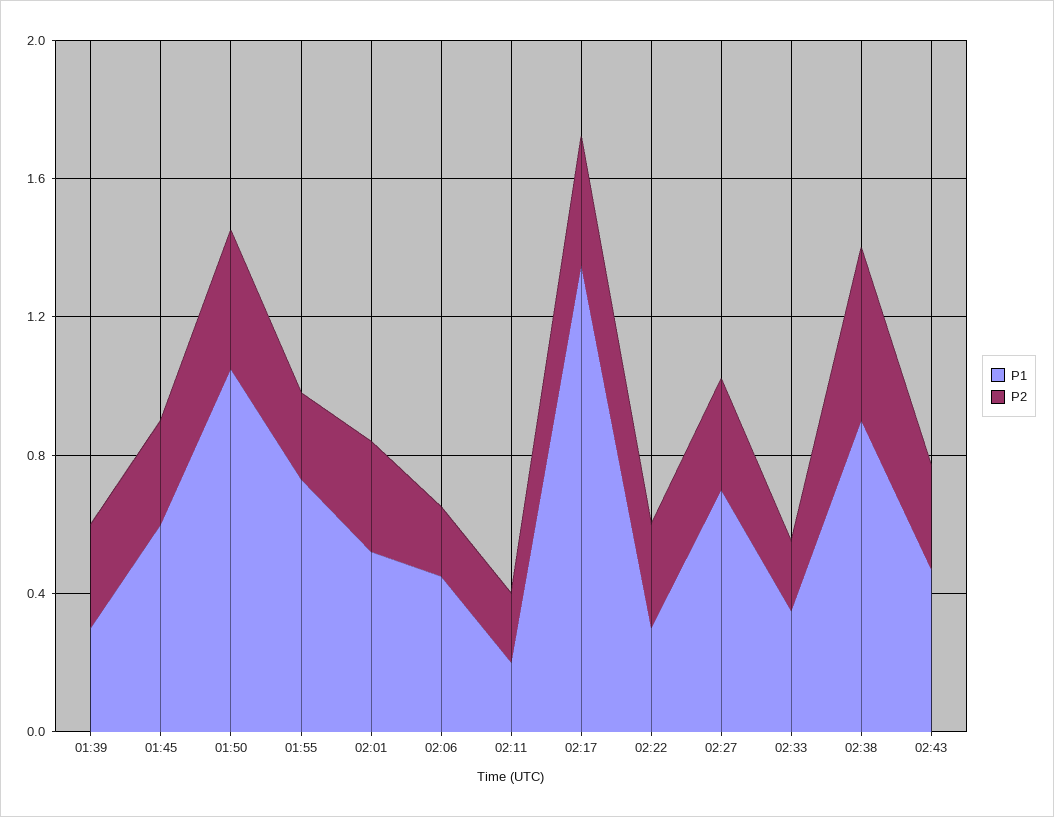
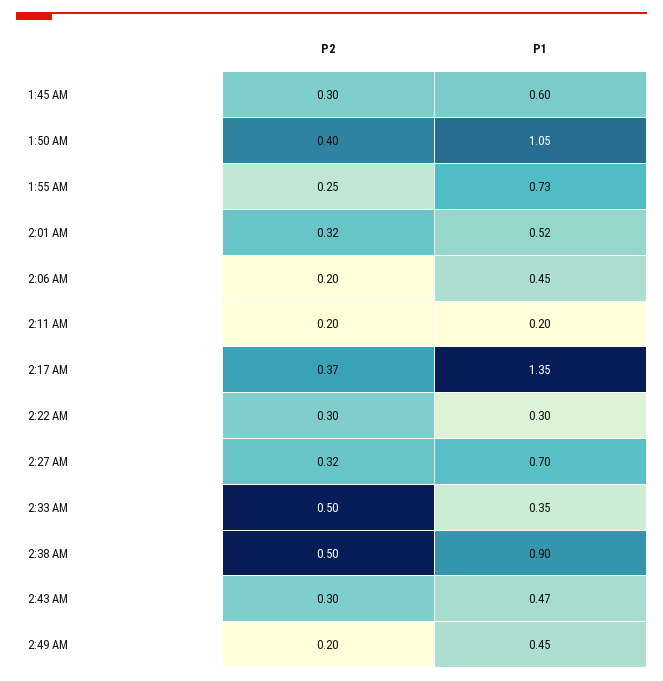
P1, 01:39: 0.3 -> none
P2, 01:39: 0.3 -> none
P2, 02:33: 0.2 -> 0.5
P2, 2:49 AM: none -> 0.2
P1, 2:49 AM: none -> 0.45

